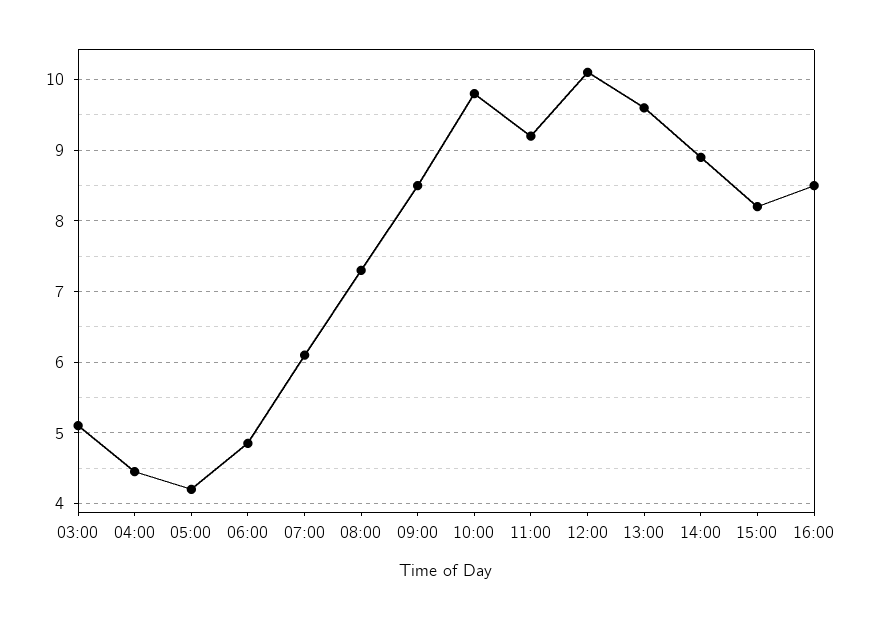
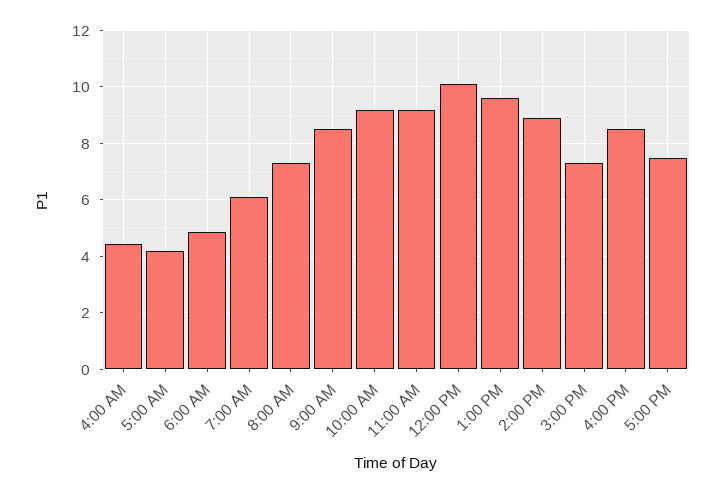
03:00: 5.1 -> none
10:00: 9.8 -> 9.25
15:00: 8.2 -> 7.25
5:00 PM: none -> 7.5

